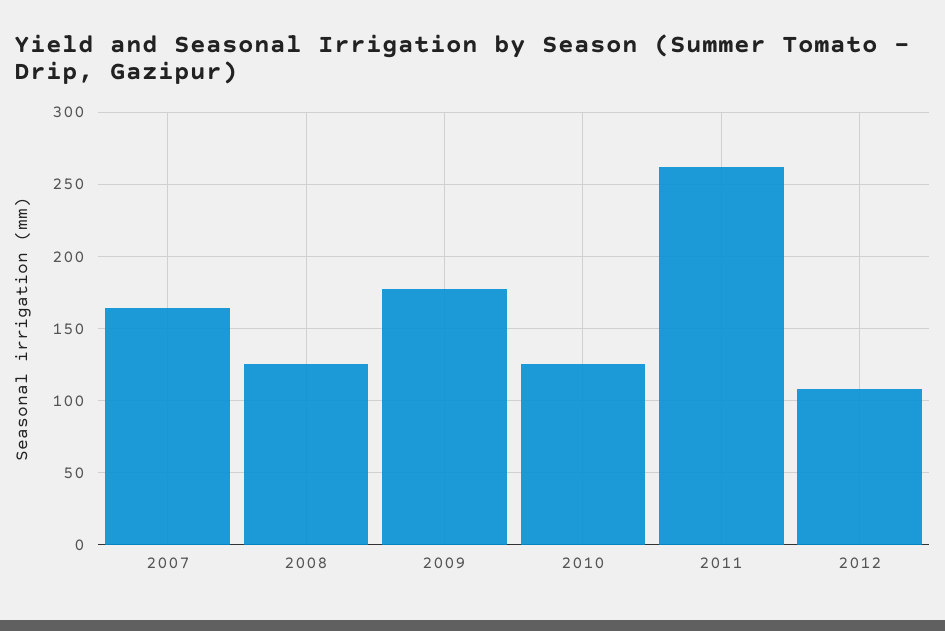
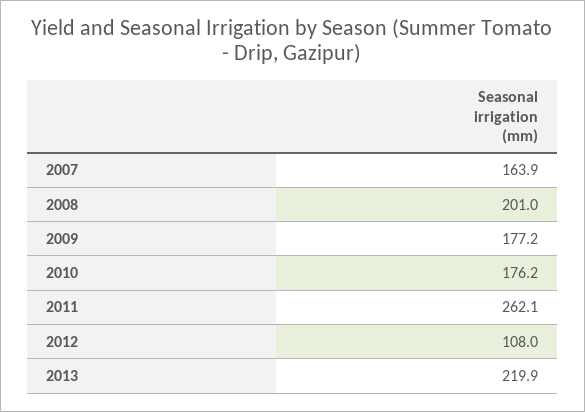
2008: 125 -> 201
2010: 125 -> 176.2
2013: none -> 219.9

